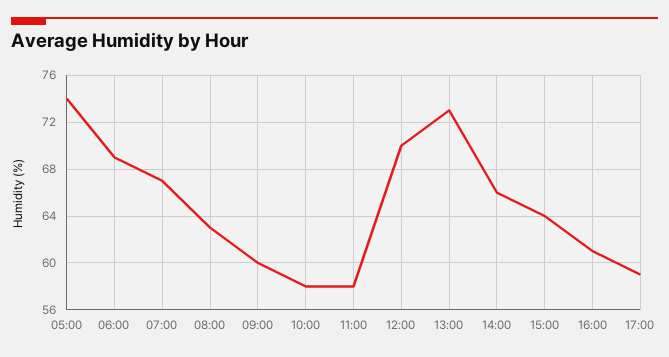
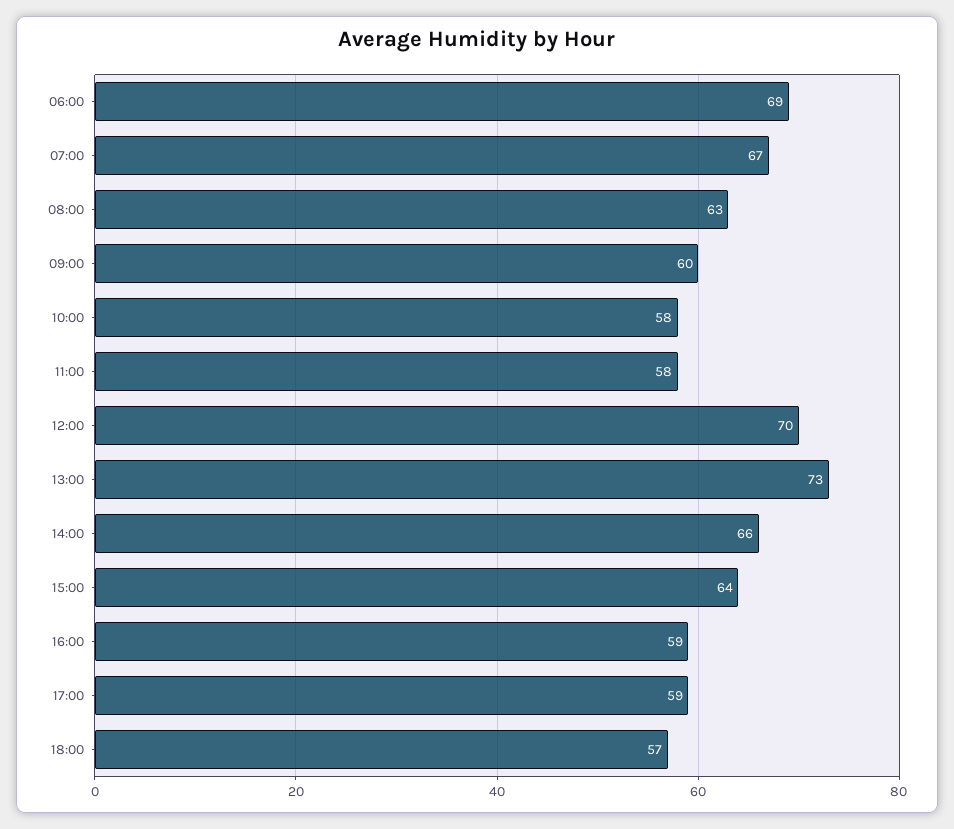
05:00: 74 -> none
16:00: 61 -> 59
18:00: none -> 57

